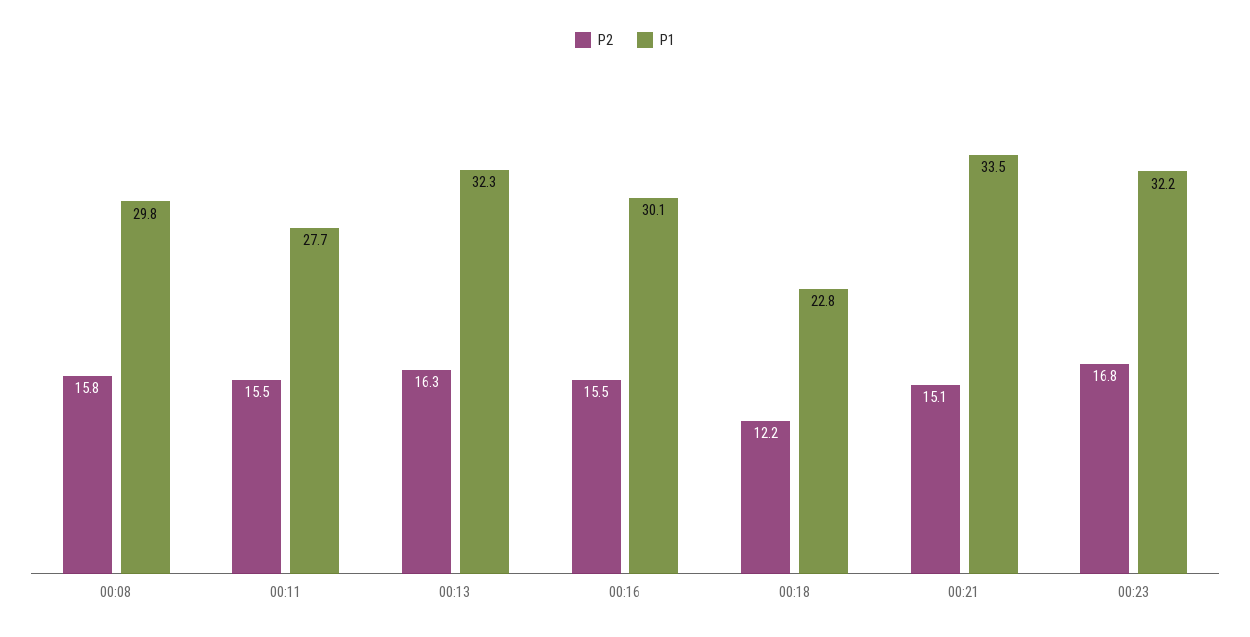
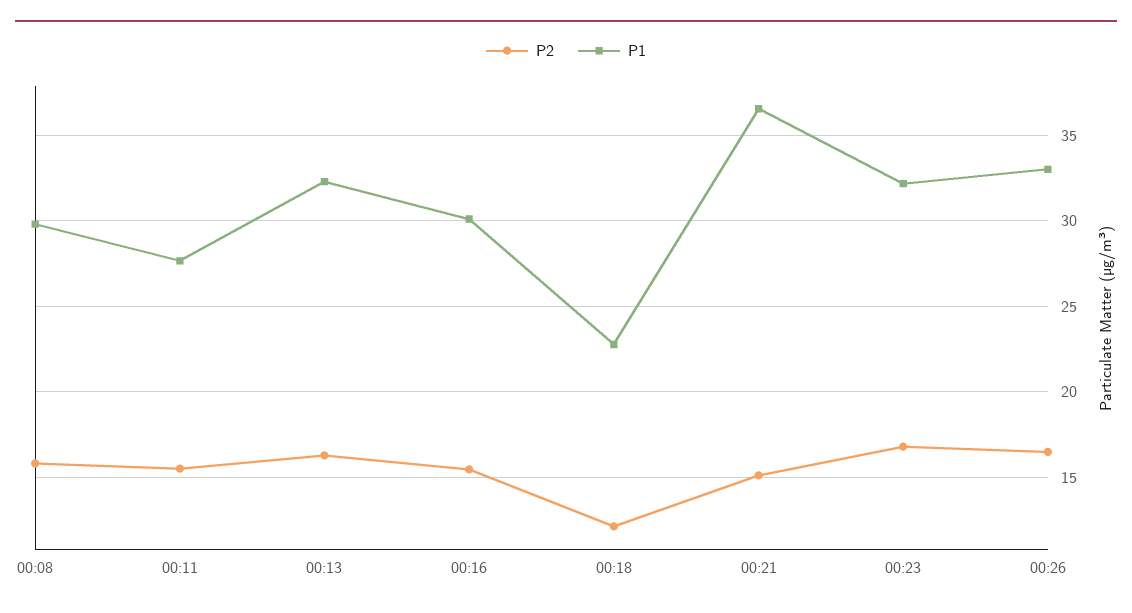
P1, 00:21: 33.5 -> 36.5
P2, 00:26: none -> 16.5
P1, 00:26: none -> 33

